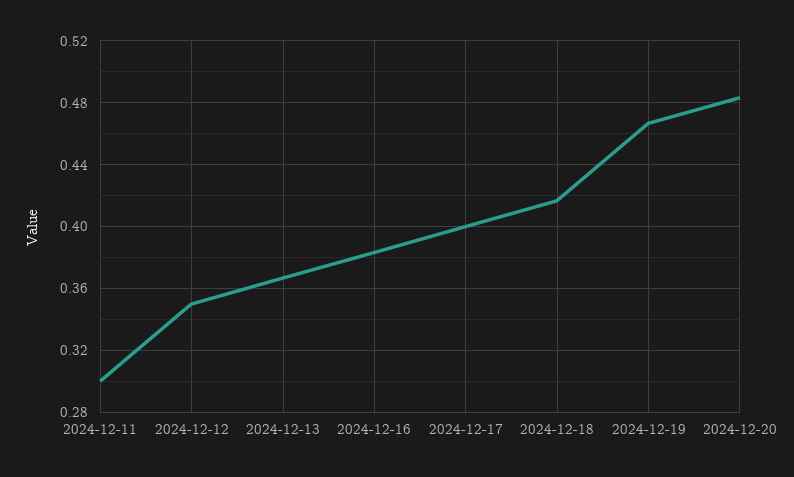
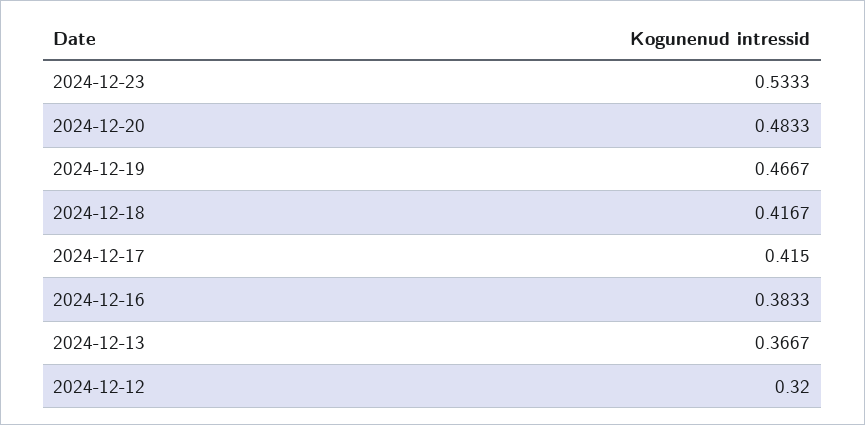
2024-12-11: 0.3 -> none
2024-12-12: 0.35 -> 0.32
2024-12-17: 0.4 -> 0.415
2024-12-23: none -> 0.5333

